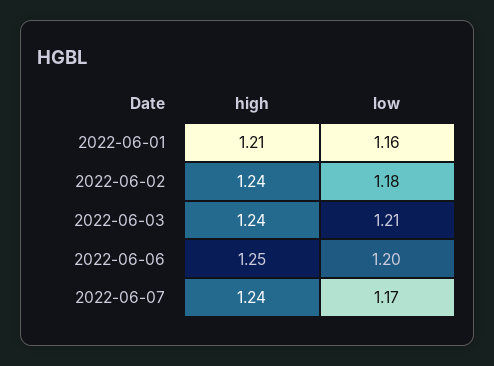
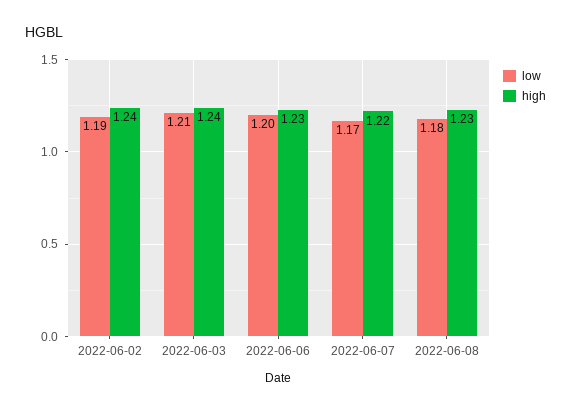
high, 2022-06-01: 1.21 -> none
low, 2022-06-01: 1.16 -> none
low, 2022-06-02: 1.18 -> 1.19
high, 2022-06-06: 1.25 -> 1.23
high, 2022-06-07: 1.24 -> 1.22
low, 2022-06-08: none -> 1.18
high, 2022-06-08: none -> 1.23

